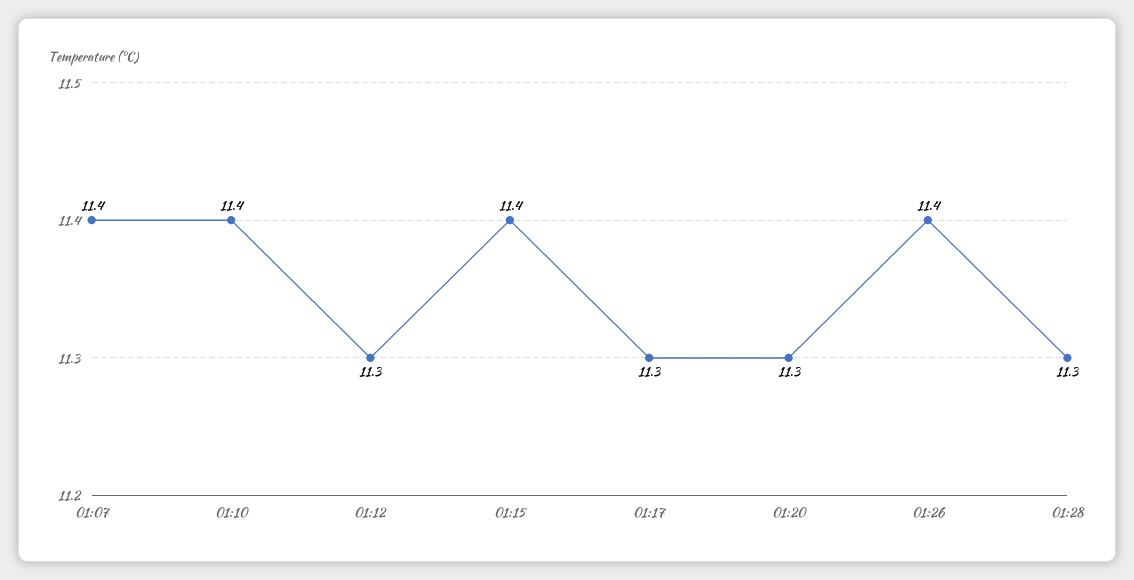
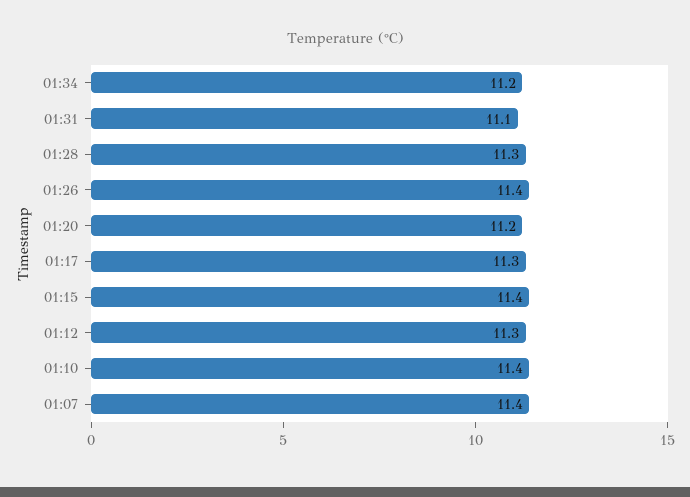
01:20: 11.3 -> 11.2
01:34: none -> 11.2
01:31: none -> 11.1

